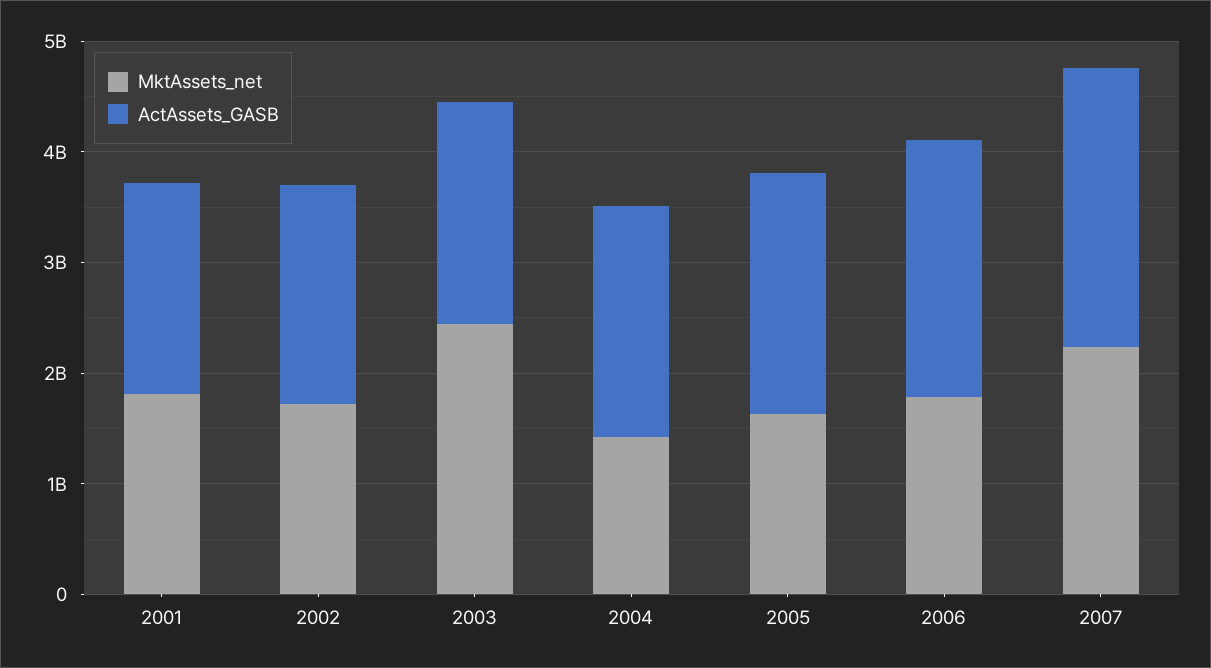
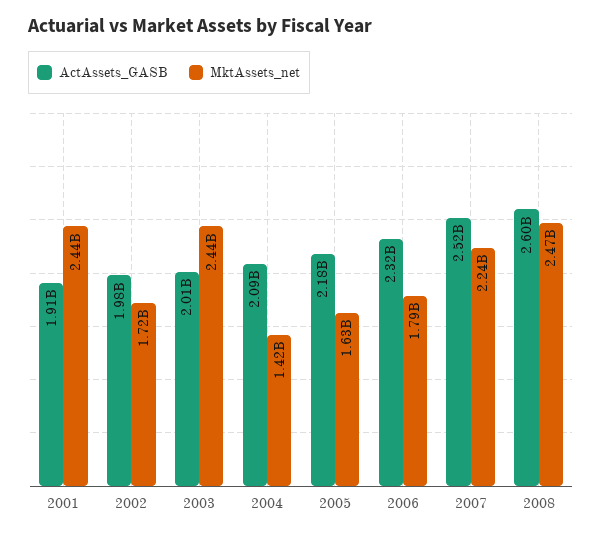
MktAssets_net, 2001: 1800000000 -> 2440000000
ActAssets_GASB, 2008: none -> 2600000000
MktAssets_net, 2008: none -> 2470000000

